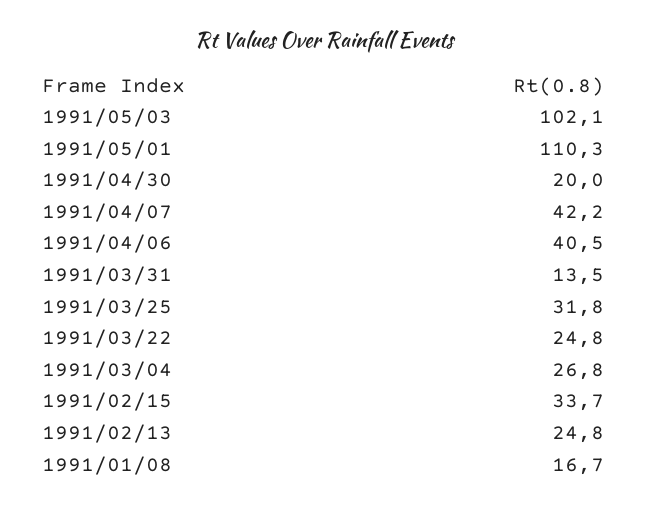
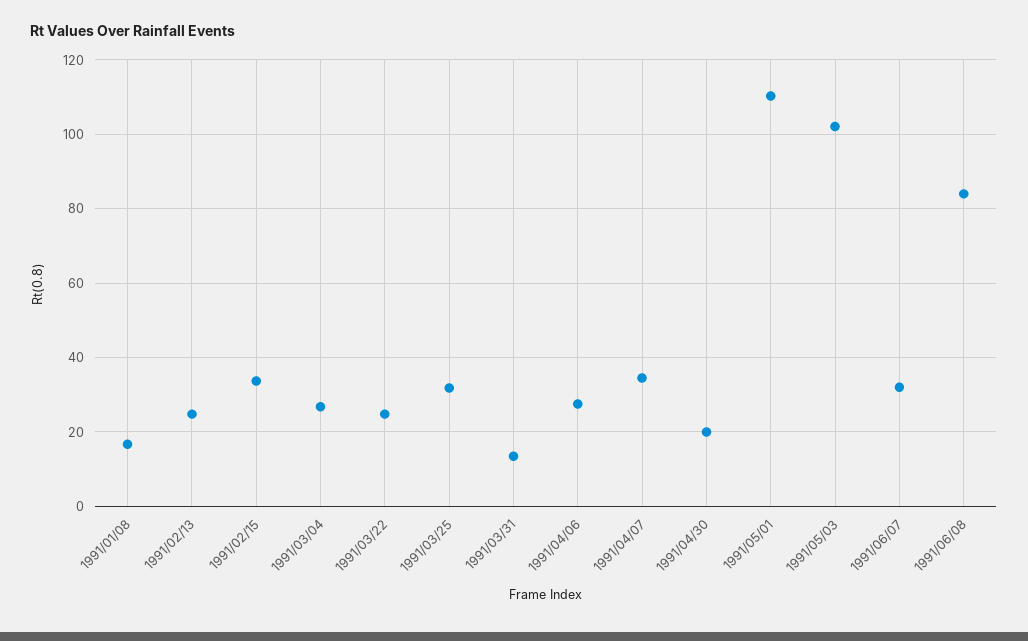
1991/04/07: 42.2 -> 34
1991/04/06: 40.5 -> 28
1991/06/07: none -> 32
1991/06/08: none -> 84

